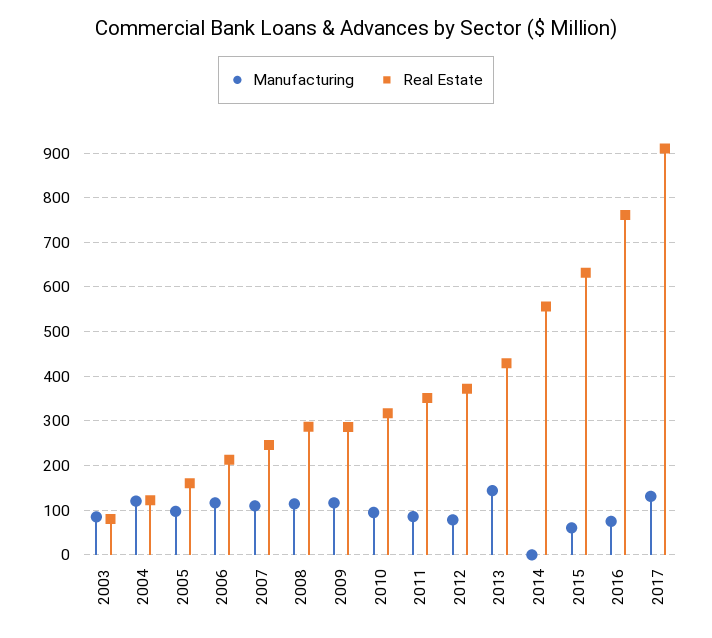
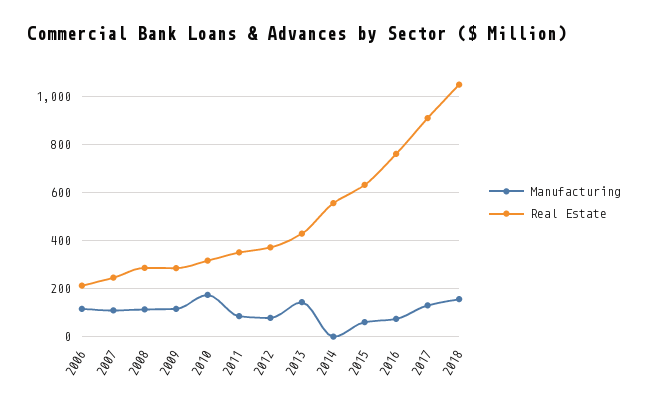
Manufacturing, 2003: 80 -> none
Real Estate, 2003: 80 -> none
Manufacturing, 2004: 120 -> none
Real Estate, 2004: 120 -> none
Manufacturing, 2005: 100 -> none
Real Estate, 2005: 160 -> none
Manufacturing, 2010: 100 -> 175
Manufacturing, 2018: none -> 150
Real Estate, 2018: none -> 1050

